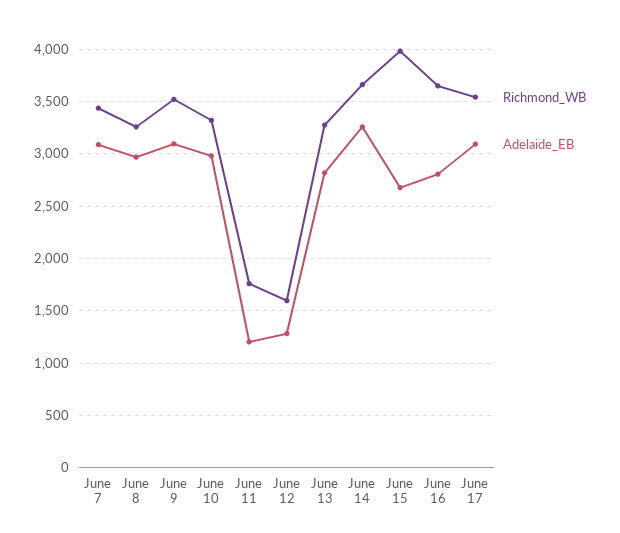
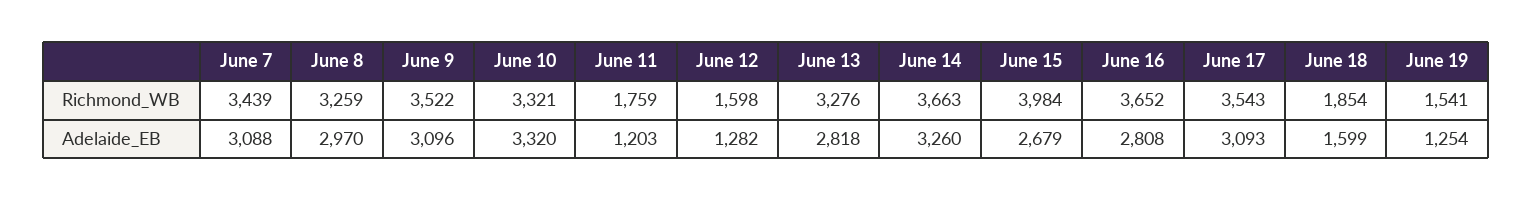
Adelaide_EB, June 10: 3000 -> 3320
Richmond_WB, June 18: none -> 1854
Richmond_WB, June 19: none -> 1541
Adelaide_EB, June 18: none -> 1599
Adelaide_EB, June 19: none -> 1254

